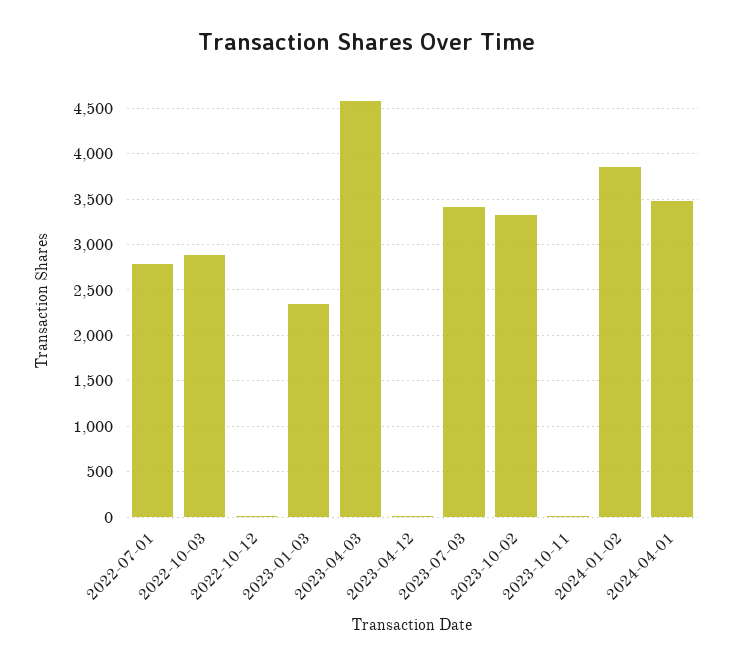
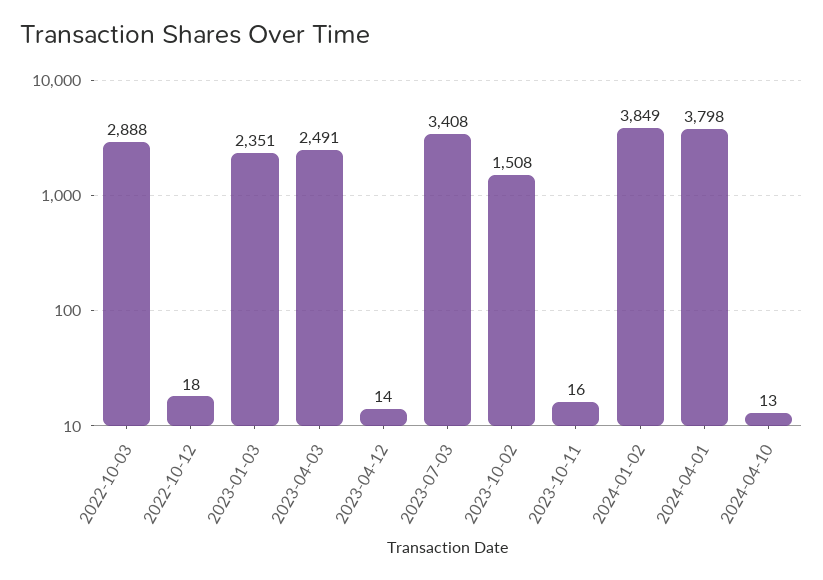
2022-07-01: 2800 -> none
2023-04-03: 4600 -> 2491
2023-10-02: 3300 -> 1508
2024-04-01: 3500 -> 3798
2024-04-10: none -> 13

